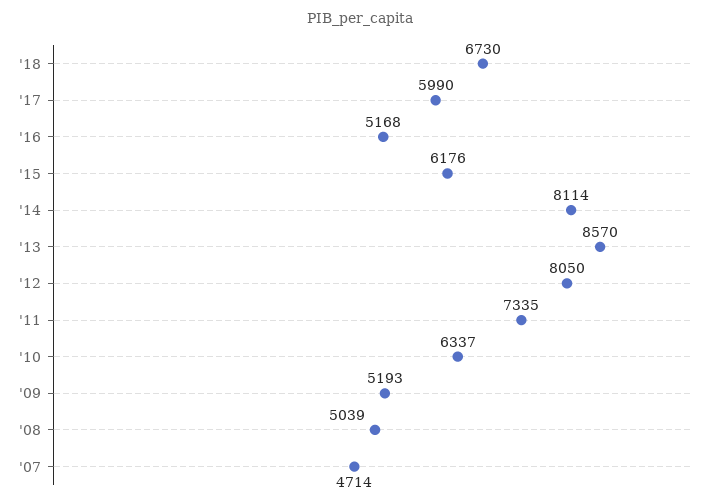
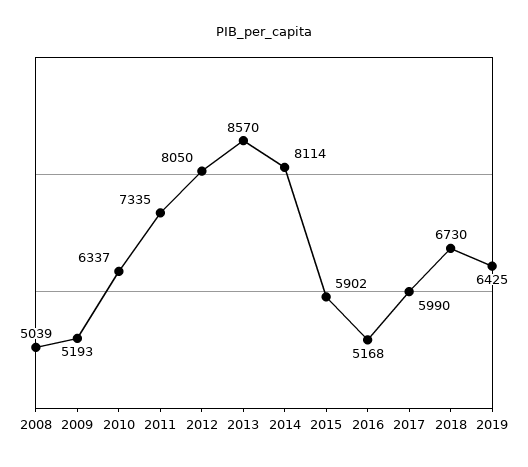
'15: 6176 -> 5902
'07: 4714 -> none
2019: none -> 6425

